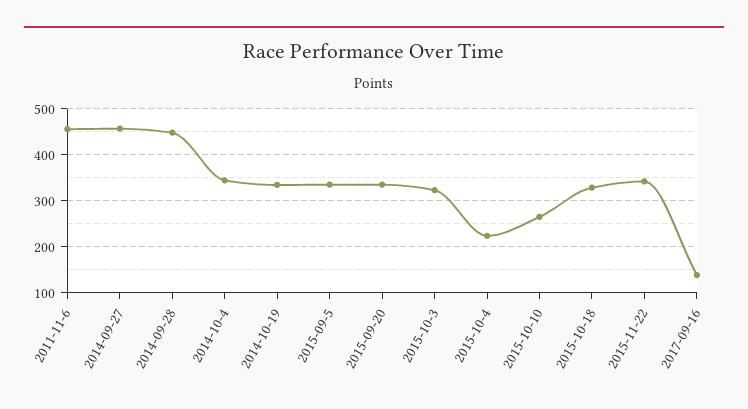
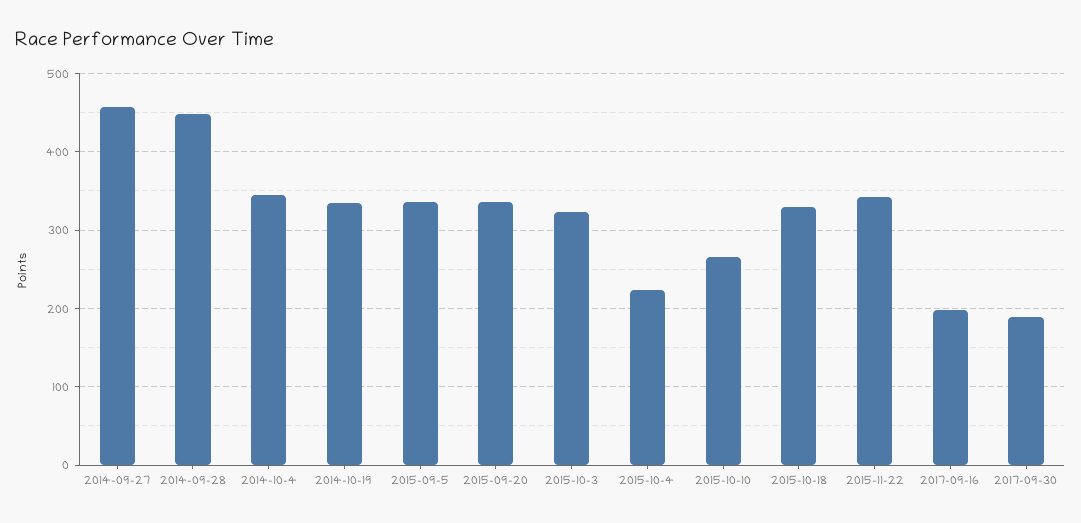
2011-11-6: 460 -> none
2017-09-16: 140 -> 200
2017-09-30: none -> 190

